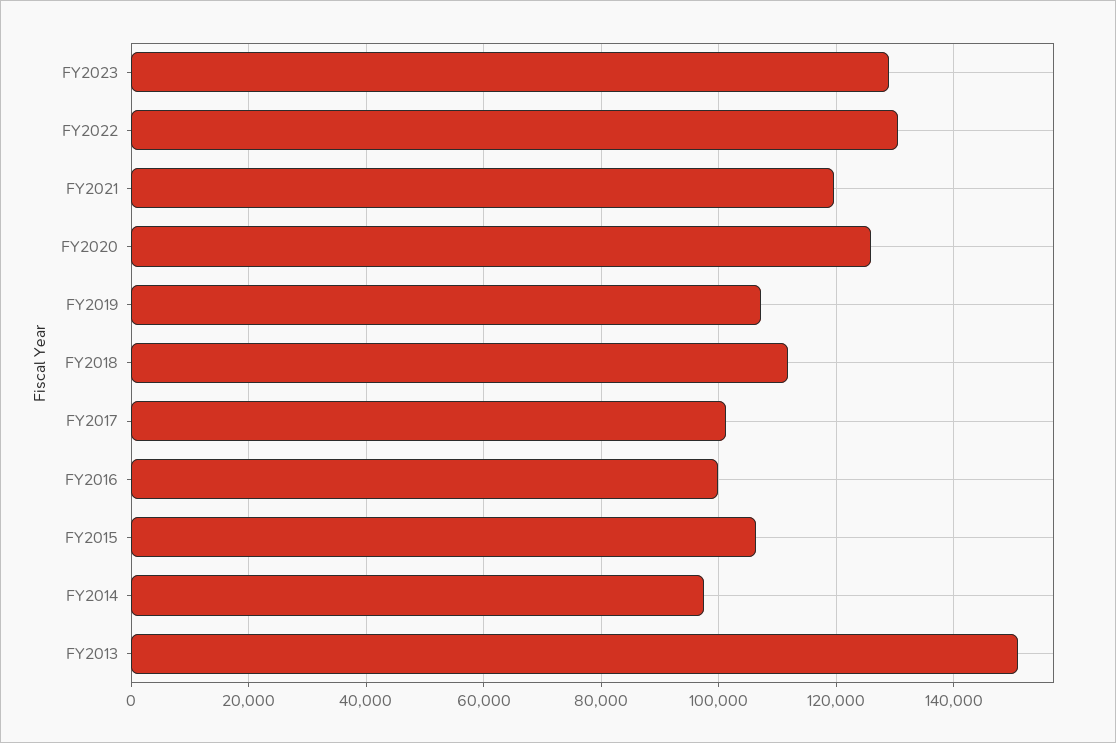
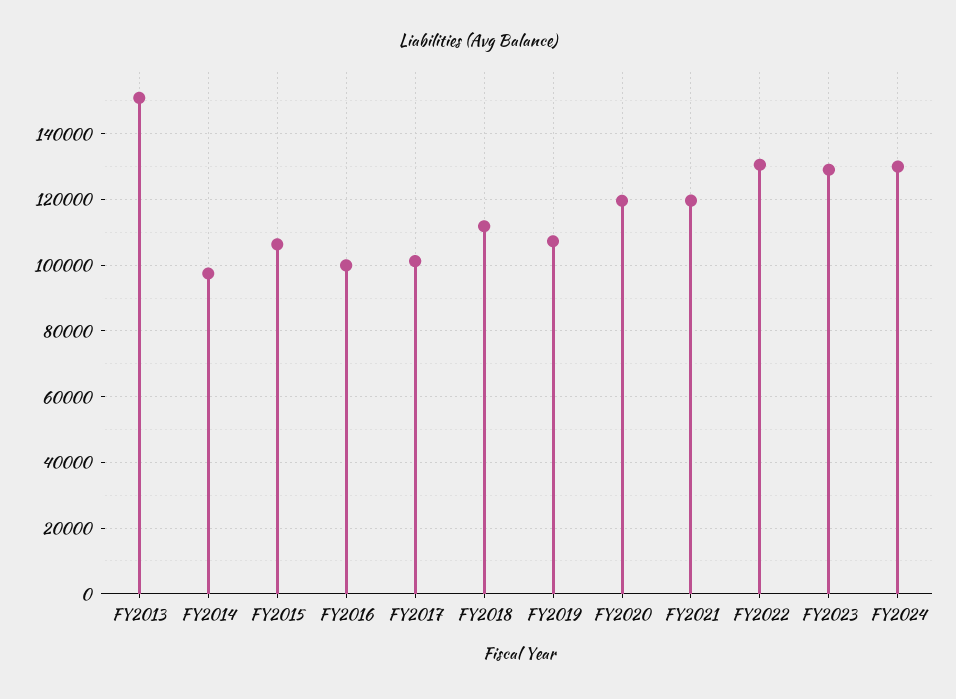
FY2020: 126000 -> 120000
FY2024: none -> 130000

